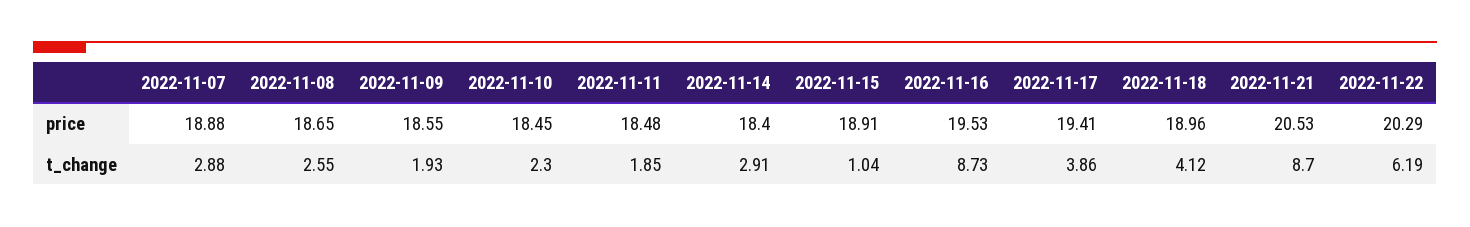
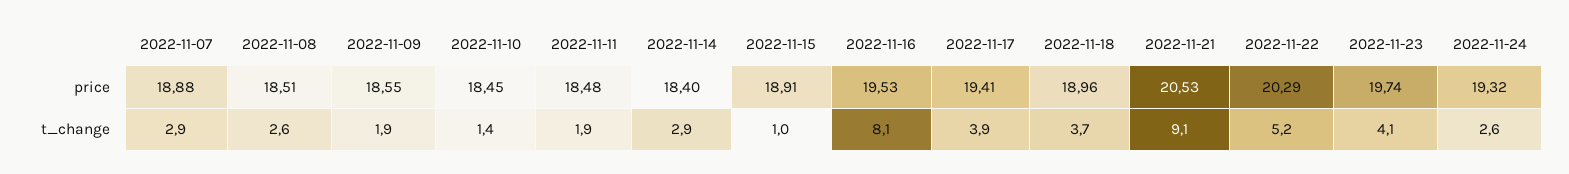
2022-11-08, price: 18.65 -> 18.51
2022-11-10, t_change: 2.3 -> 1.4
2022-11-16, t_change: 8.73 -> 8.1
2022-11-18, t_change: 4.12 -> 3.7
2022-11-21, t_change: 8.7 -> 9.1
2022-11-22, t_change: 6.19 -> 5.2
2022-11-23, price: none -> 19.74
2022-11-24, price: none -> 19.32
2022-11-23, t_change: none -> 4.1
2022-11-24, t_change: none -> 2.6

